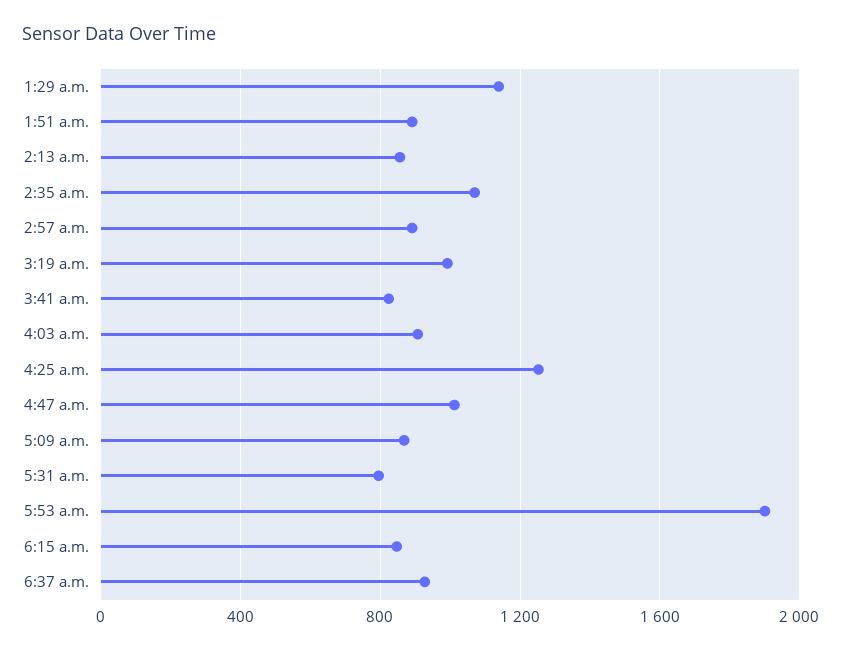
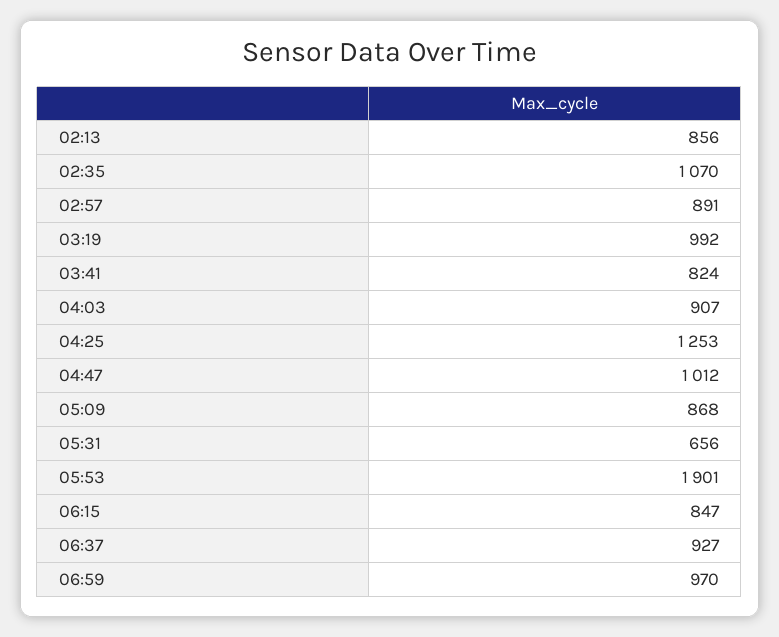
1:29 a.m.: 1150 -> none
1:51 a.m.: 900 -> none
5:31 a.m.: 800 -> 656
06:59: none -> 970

